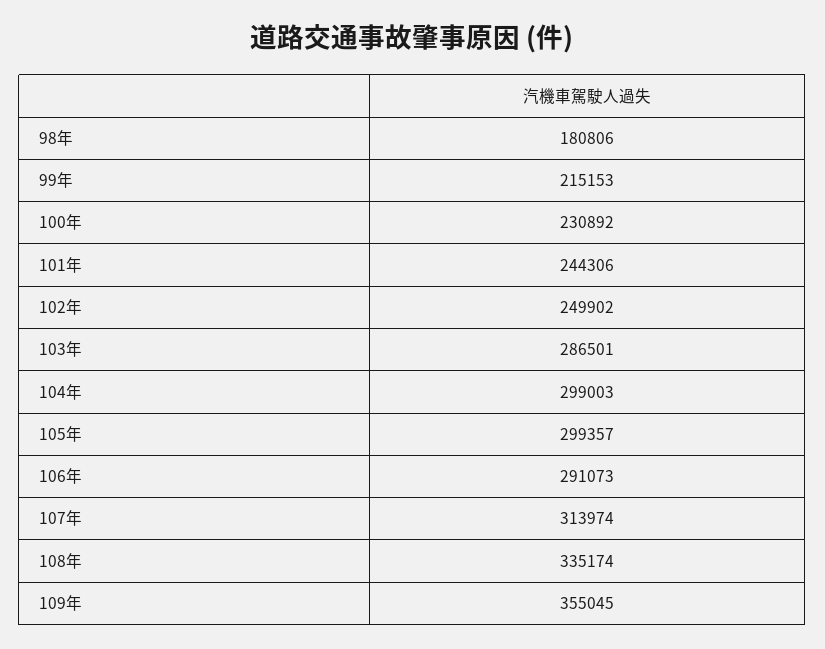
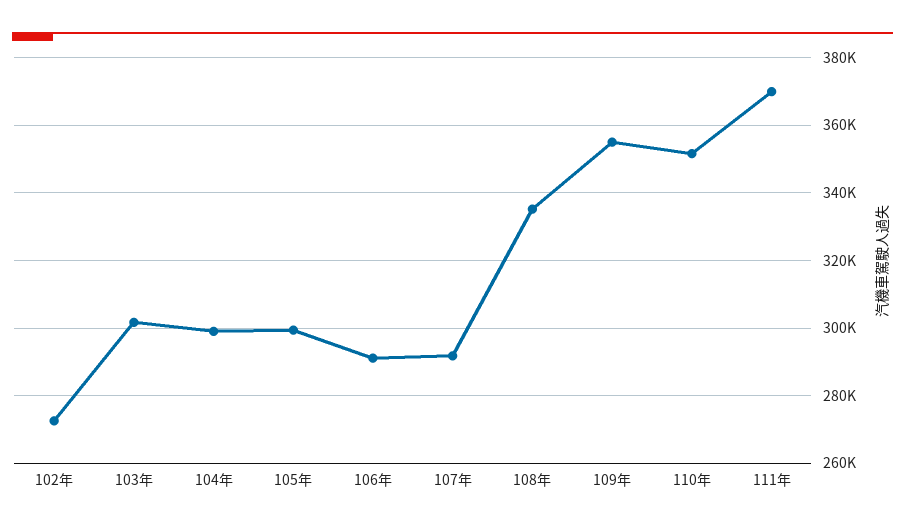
98年: 180806 -> none
99年: 215153 -> none
100年: 230892 -> none
101年: 244306 -> none
102年: 249902 -> 272000
103年: 286501 -> 302000
107年: 313974 -> 292000
110年: none -> 352000
111年: none -> 370000

